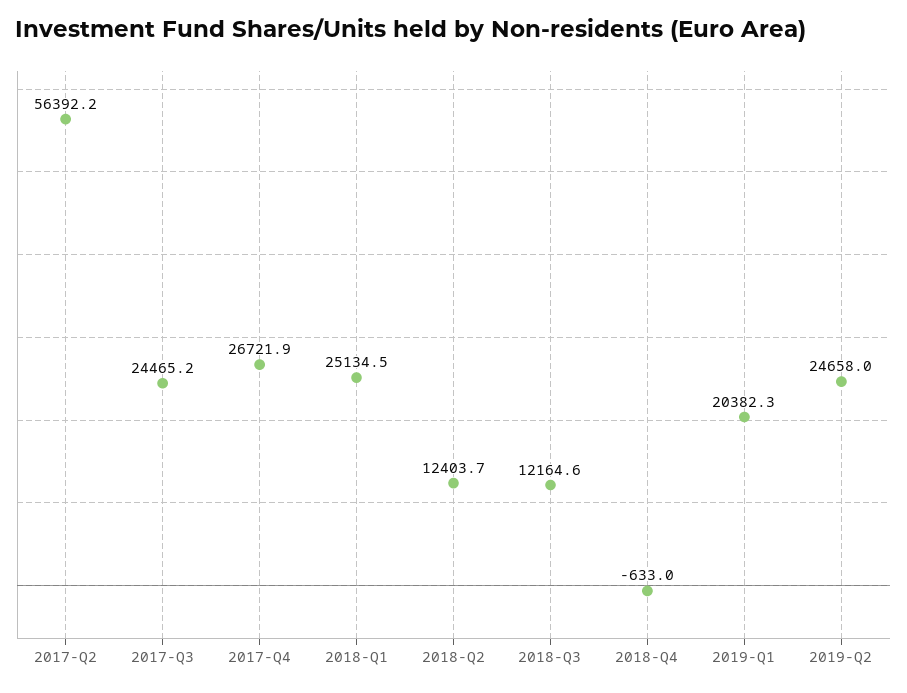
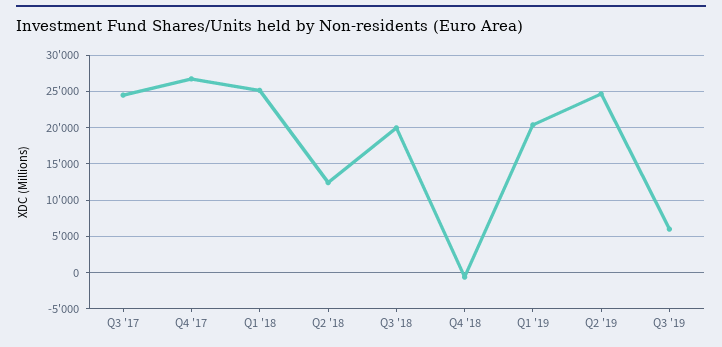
2017-Q2: 56392.2 -> none
2018-Q3: 12164.6 -> 20000
Q3 '19: none -> 6000

